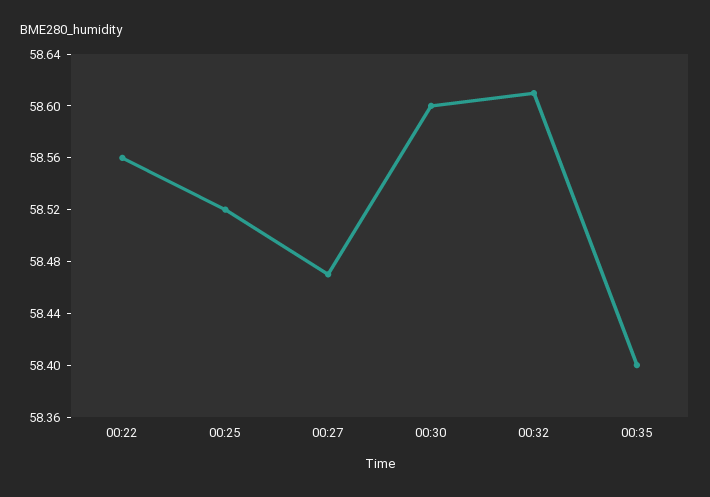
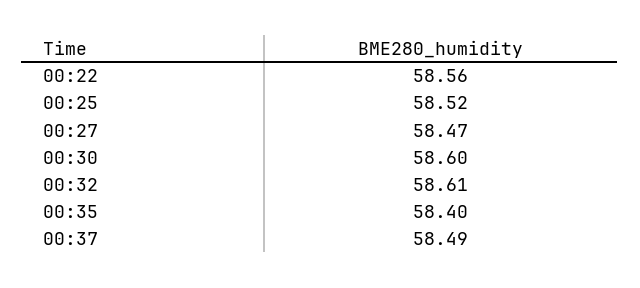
00:37: none -> 58.49

